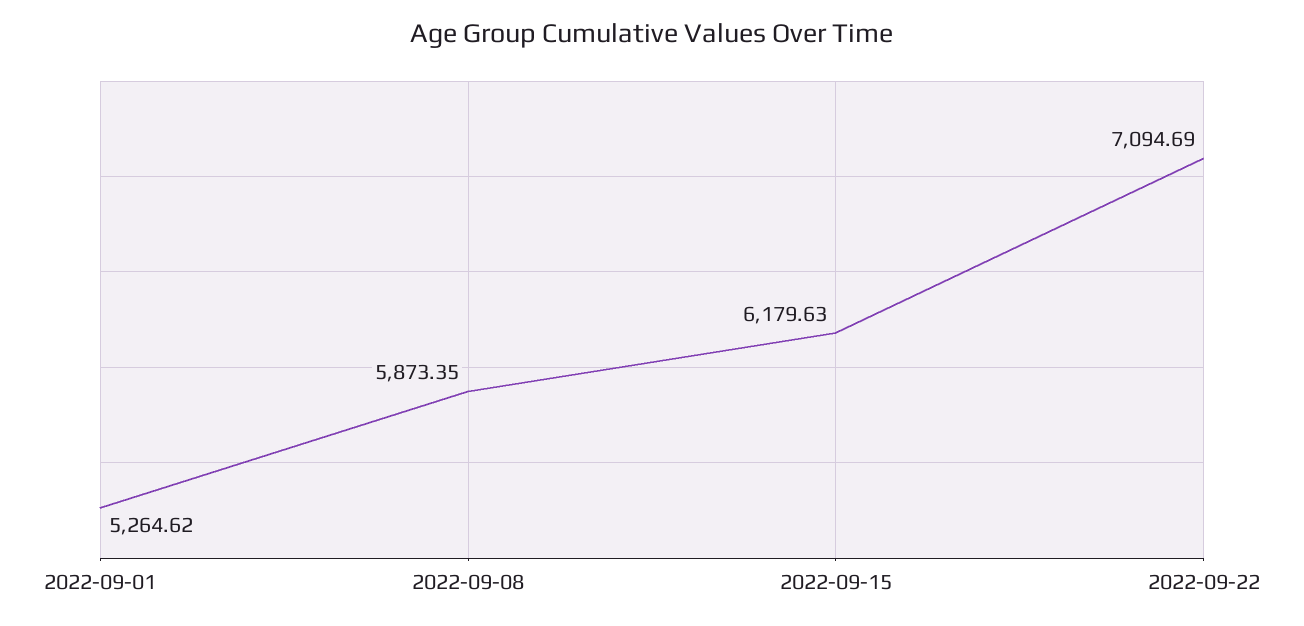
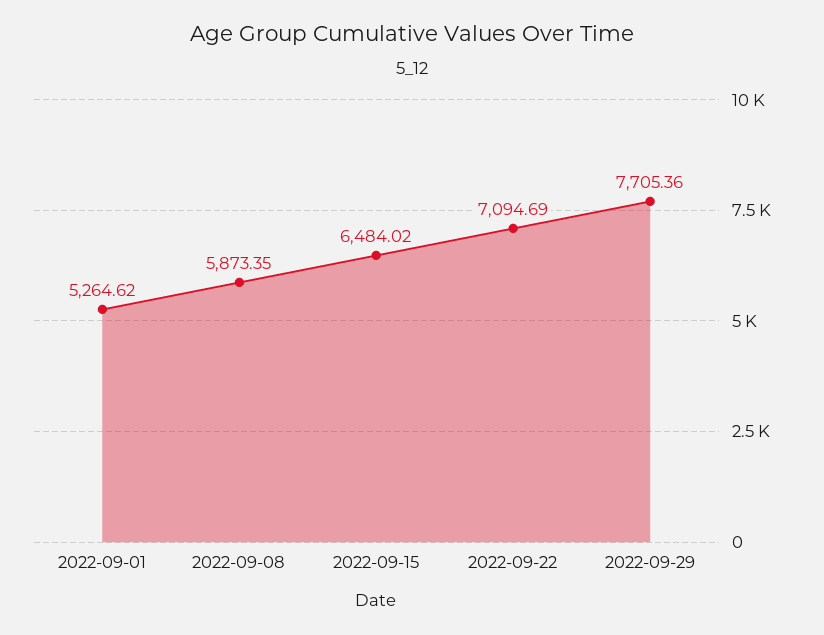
2022-09-15: 6179.63 -> 6484.02
2022-09-29: none -> 7705.36

